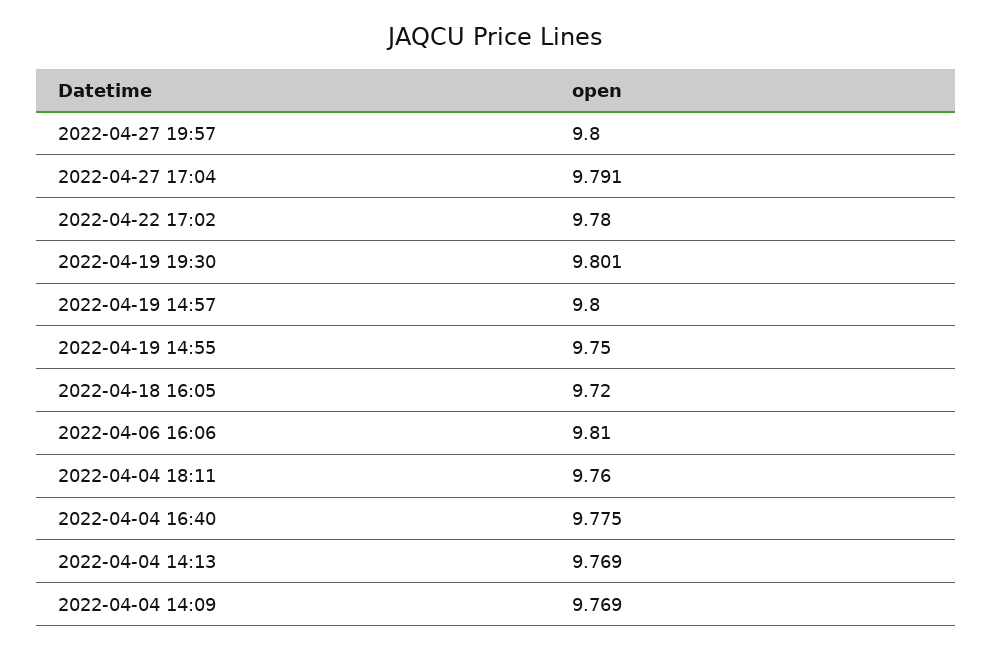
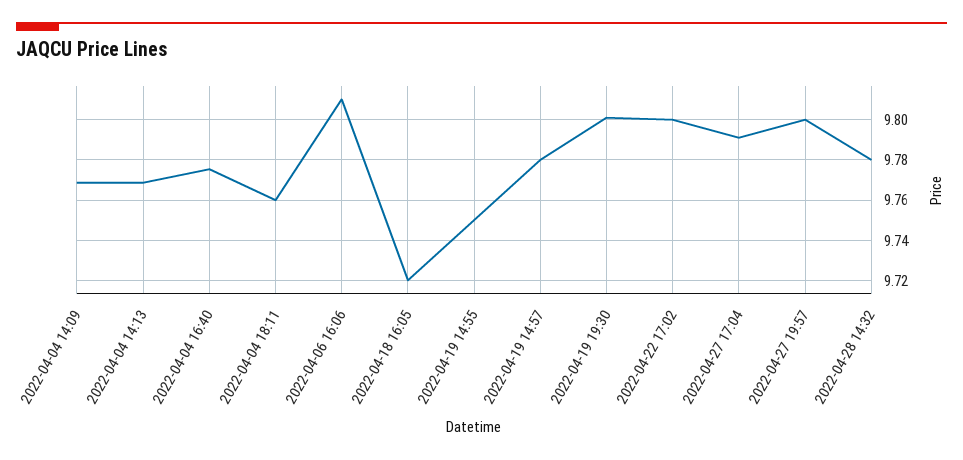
2022-04-22 17:02: 9.78 -> 9.8
2022-04-19 14:57: 9.8 -> 9.78
2022-04-28 14:32: none -> 9.78

